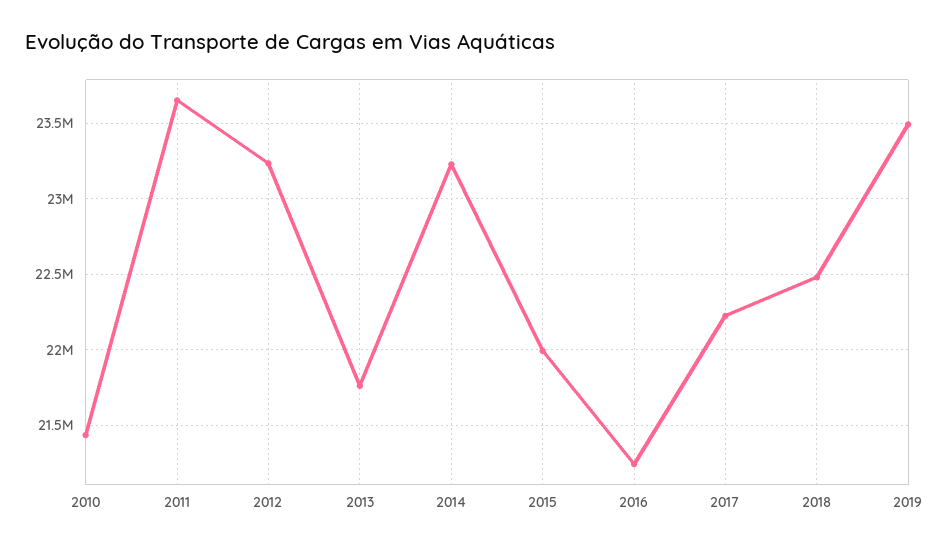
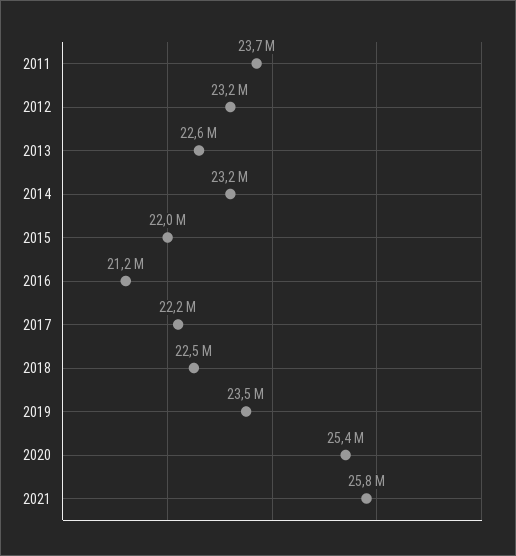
2010: 21450000 -> none
2013: 21750000 -> 22600000
2020: none -> 25400000
2021: none -> 25800000

